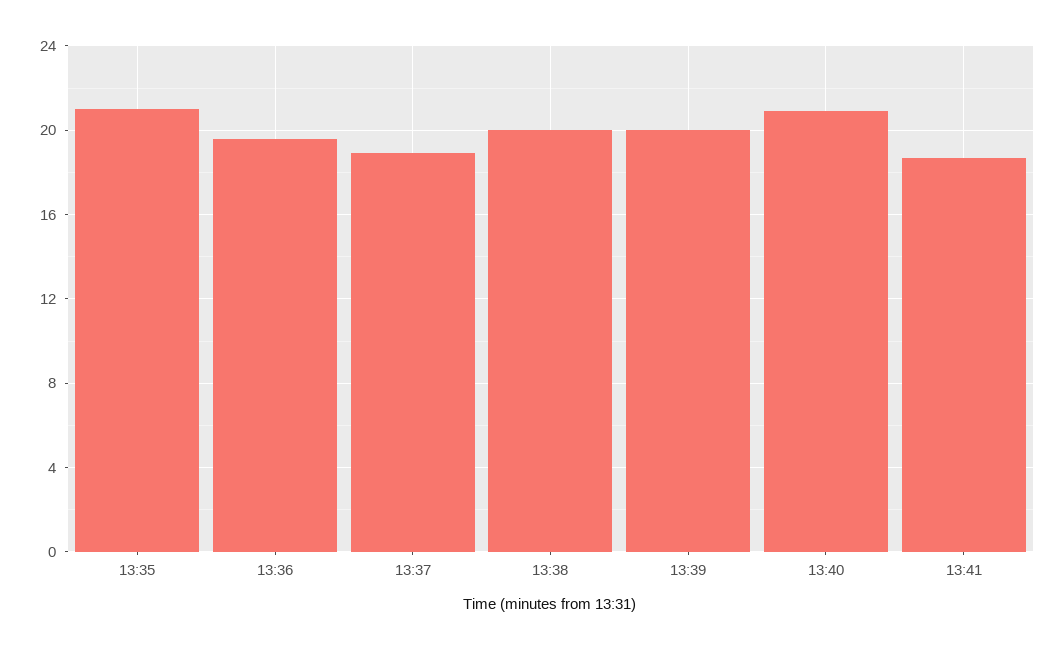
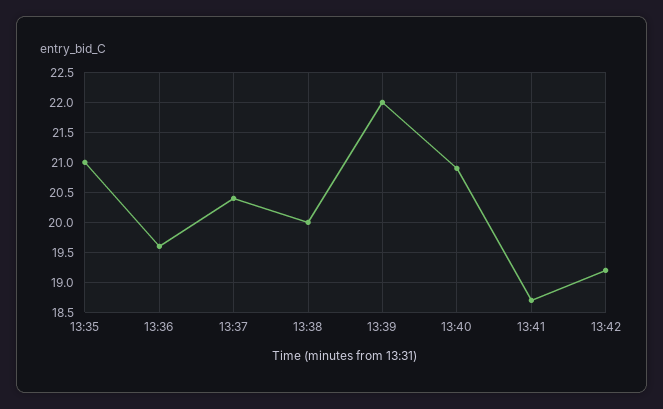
13:37: 19 -> 20.4
13:39: 20 -> 22
13:42: none -> 19.2

